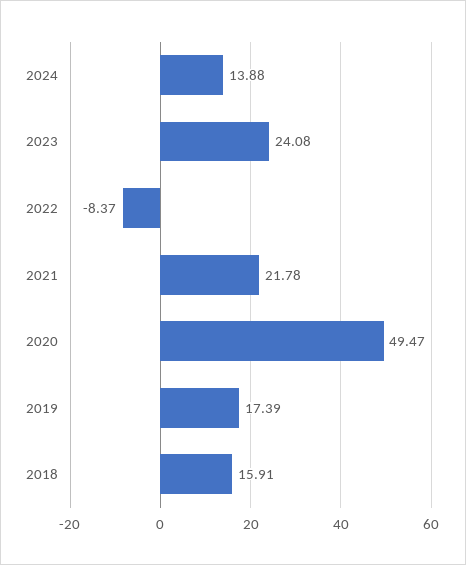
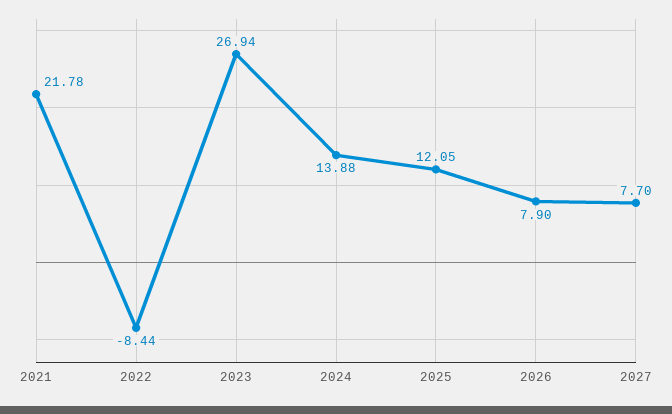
2023: 24.08 -> 26.94
2022: -8.37 -> -8.44
2020: 49.47 -> none
2019: 17.39 -> none
2018: 15.91 -> none
2025: none -> 12.05
2026: none -> 7.9
2027: none -> 7.7

